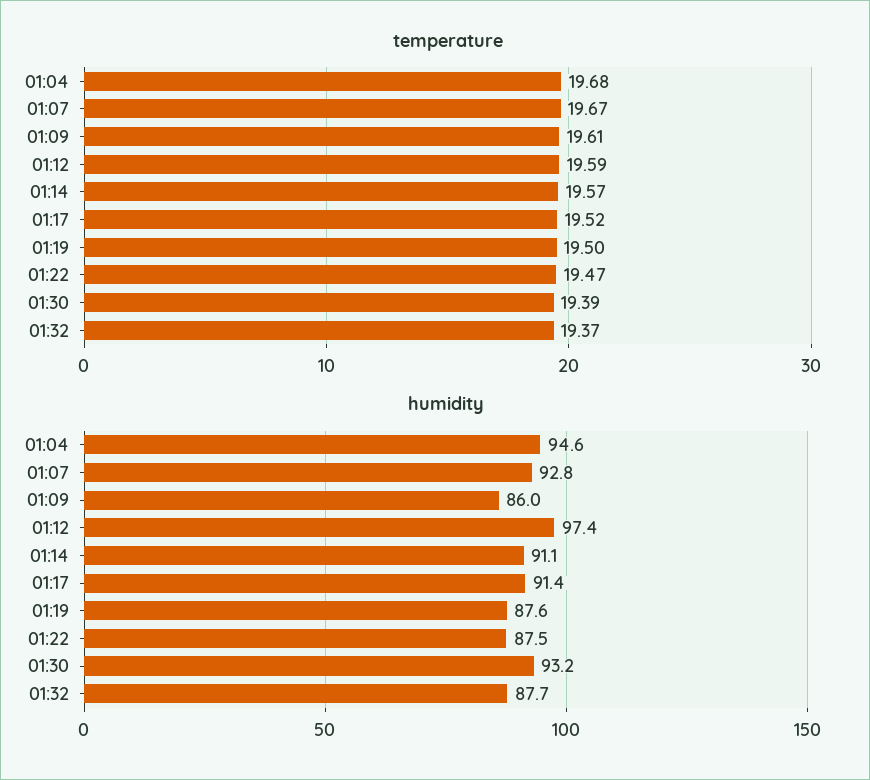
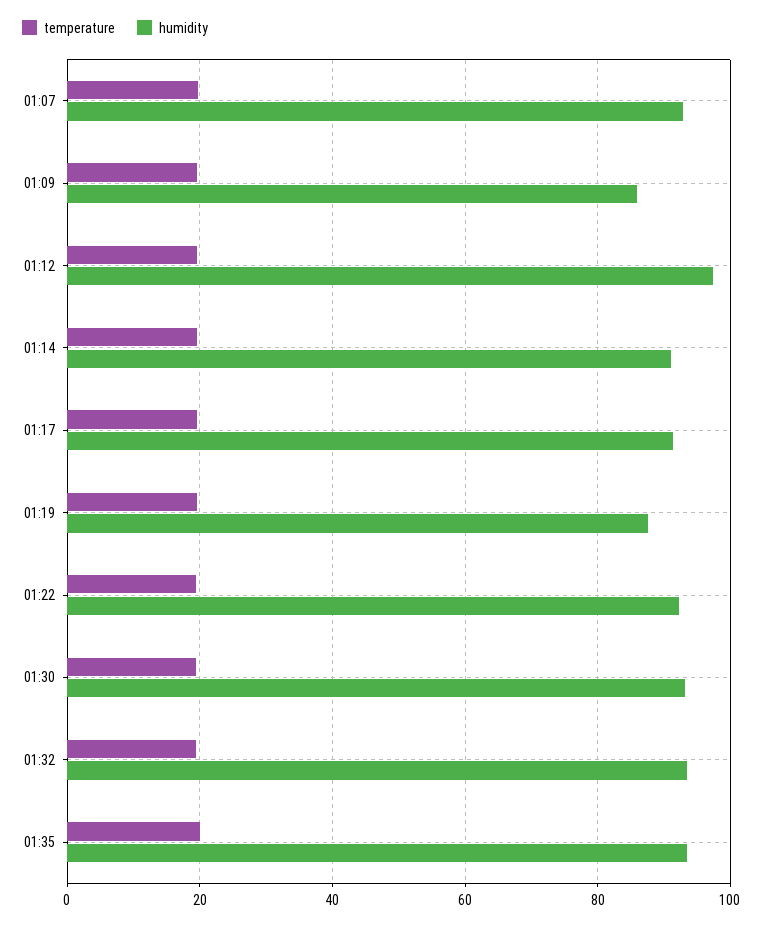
temperature, 01:04: 19.68 -> none
humidity, 01:04: 94.6 -> none
humidity, 01:22: 87.5 -> 92
humidity, 01:32: 87.7 -> 94
temperature, 01:35: none -> 20
humidity, 01:35: none -> 94

